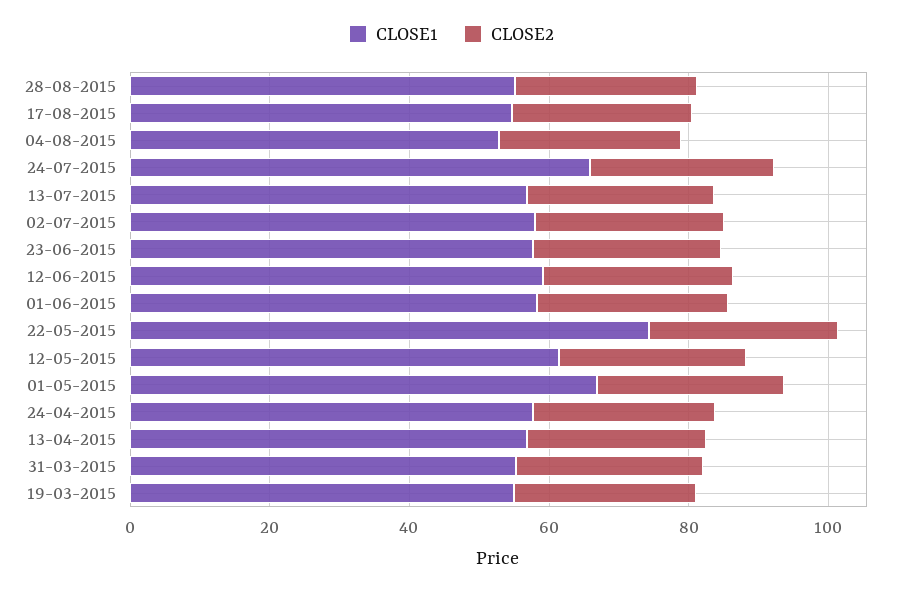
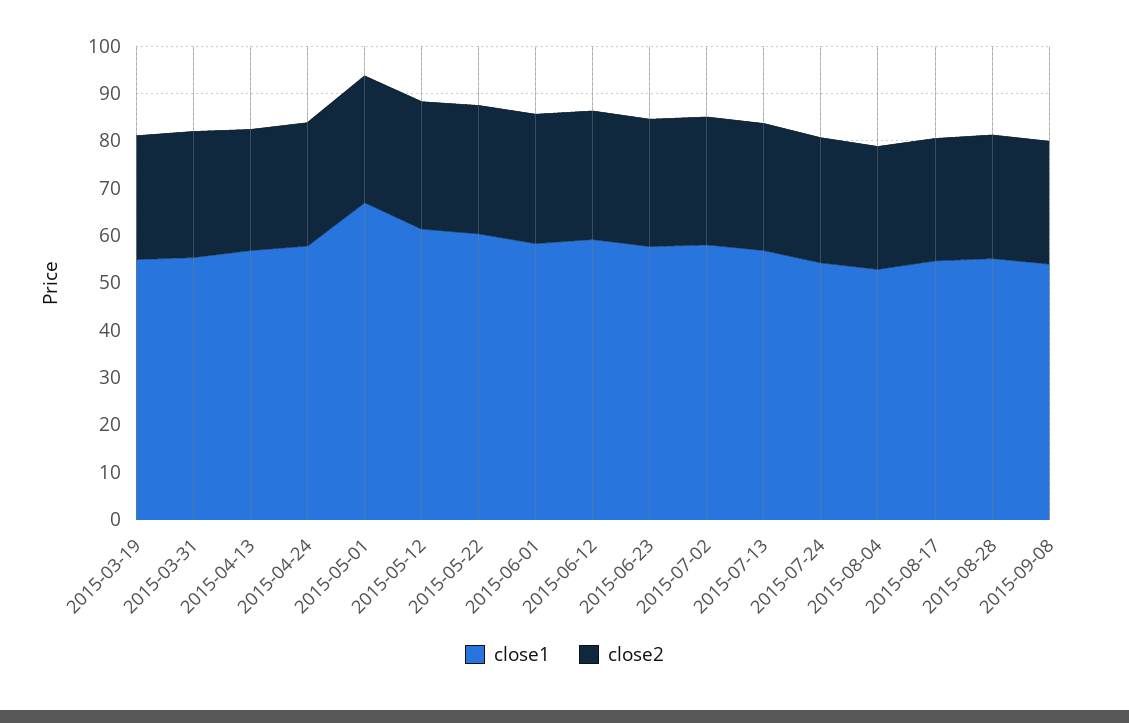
CLOSE1, 24-07-2015: 65 -> 54
CLOSE1, 22-05-2015: 75 -> 60
CLOSE1, 2015-09-08: none -> 54
CLOSE2, 2015-09-08: none -> 26

